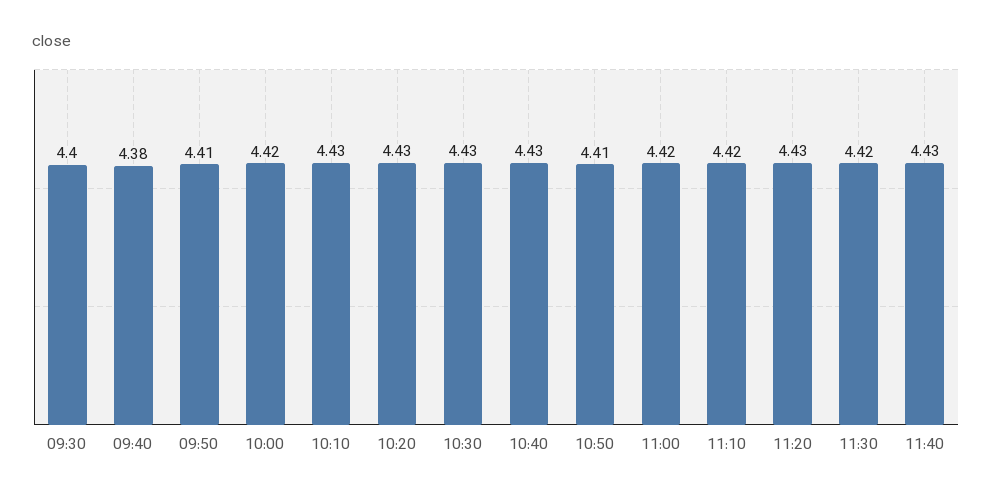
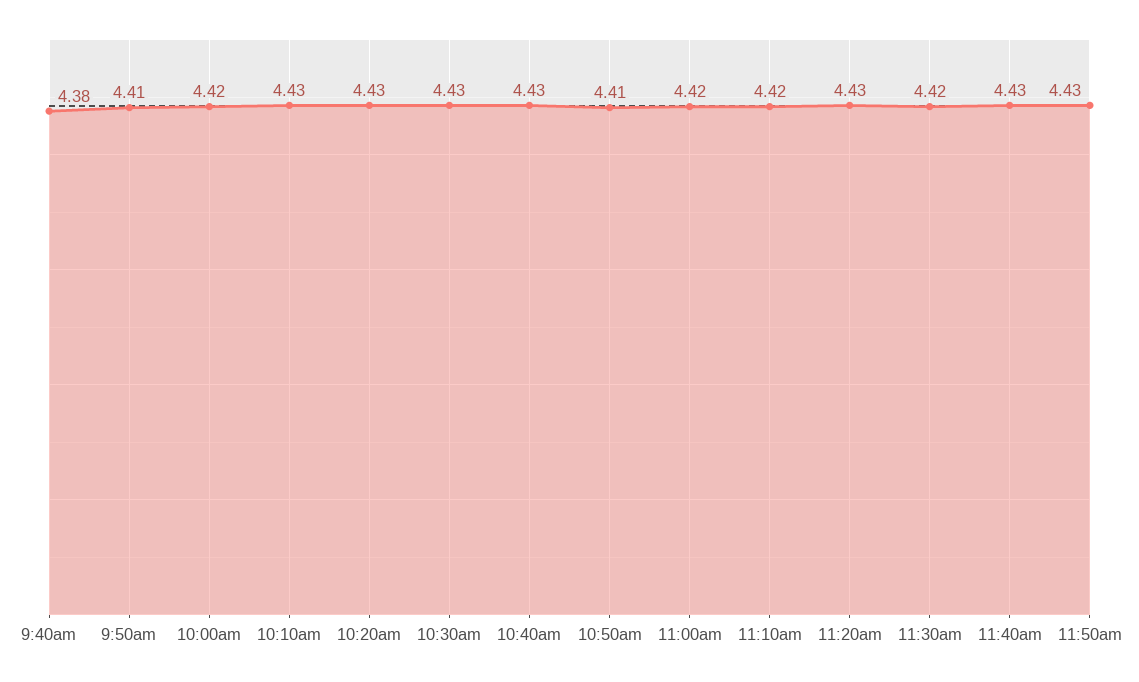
09:30: 4.4 -> none
11:50am: none -> 4.43

